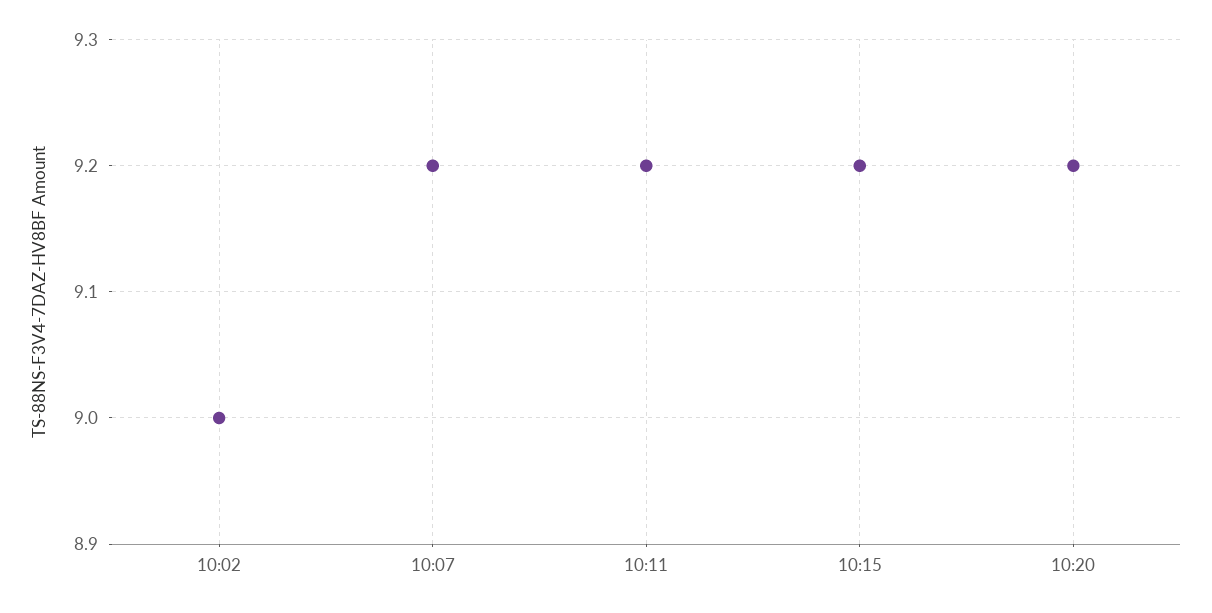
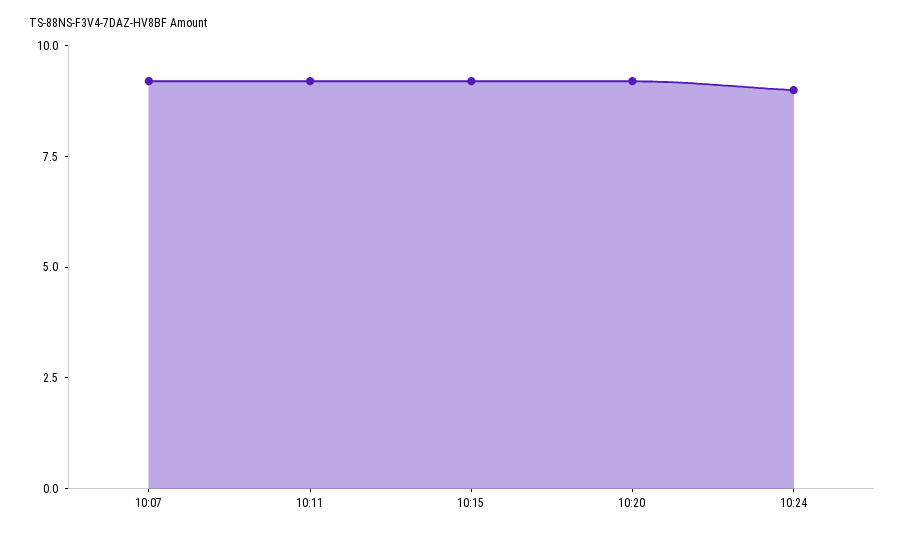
10:02: 9 -> none
10:24: none -> 9

